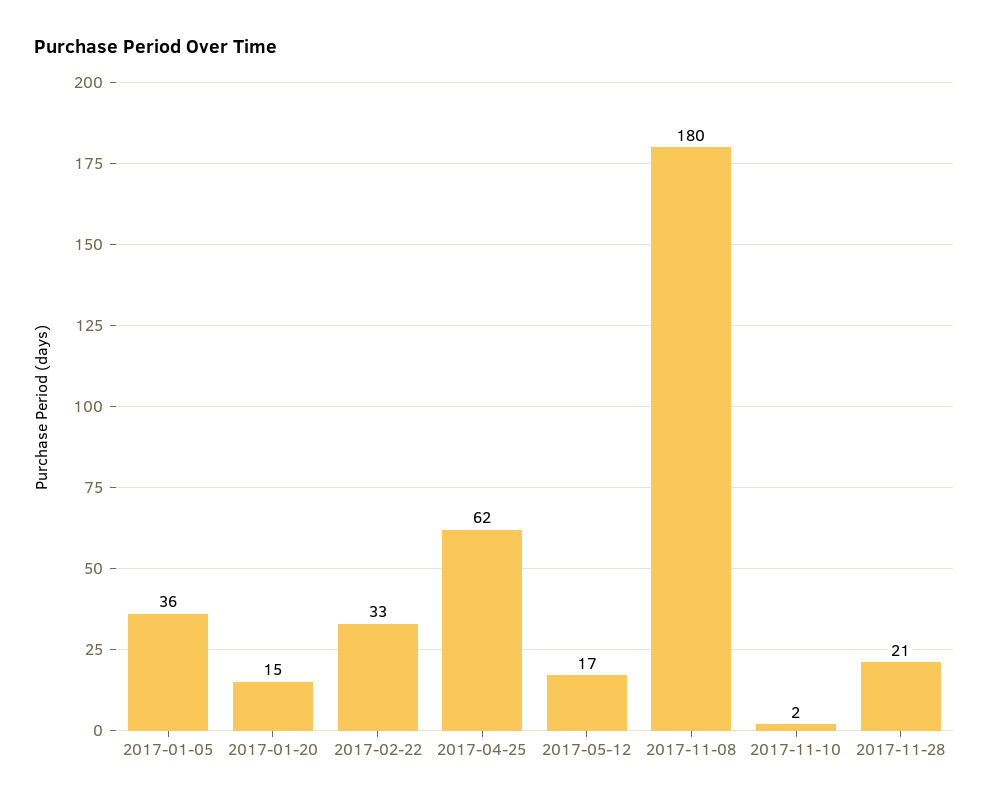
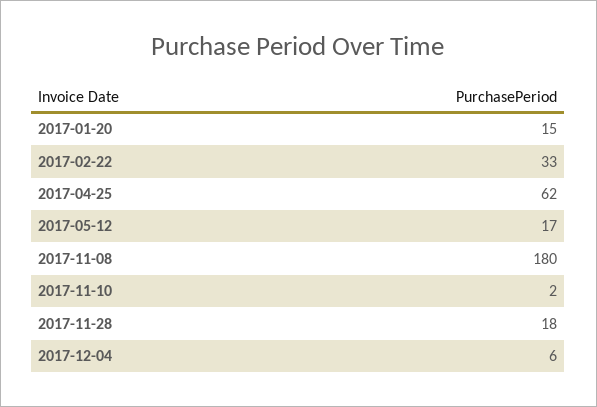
2017-01-05: 36 -> none
2017-11-28: 21 -> 18
2017-12-04: none -> 6

